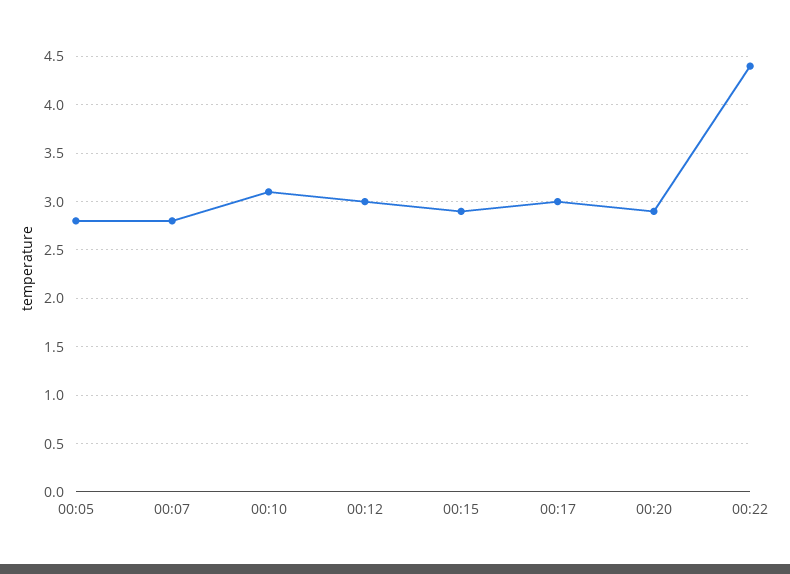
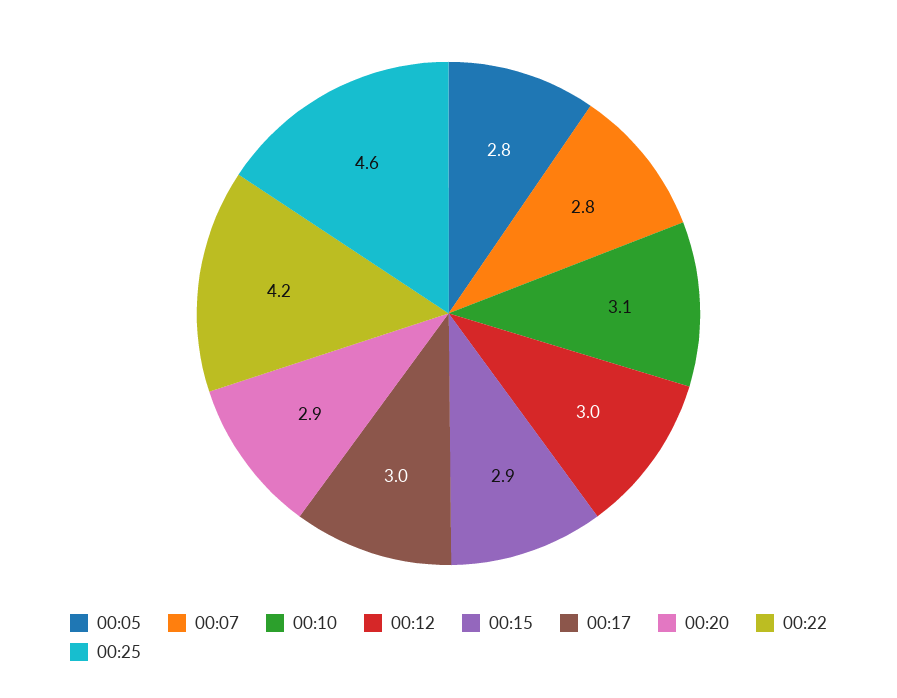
00:22: 4.4 -> 4.2
00:25: none -> 4.6

